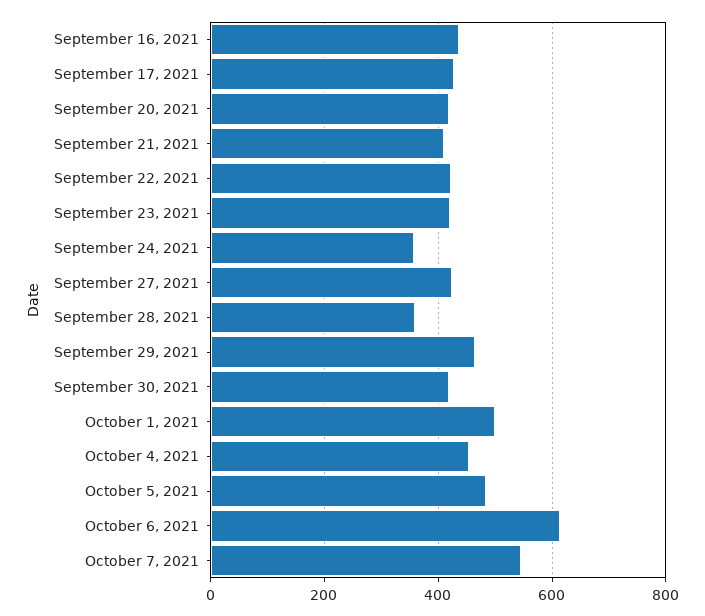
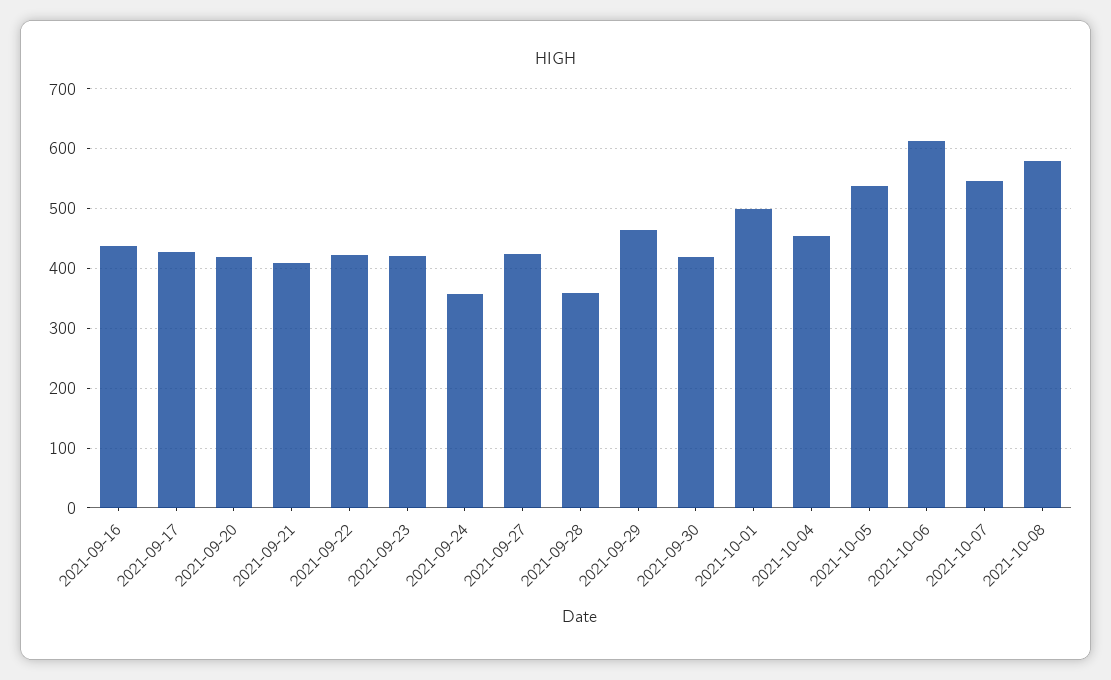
October 5, 2021: 480 -> 540
2021-10-08: none -> 580

